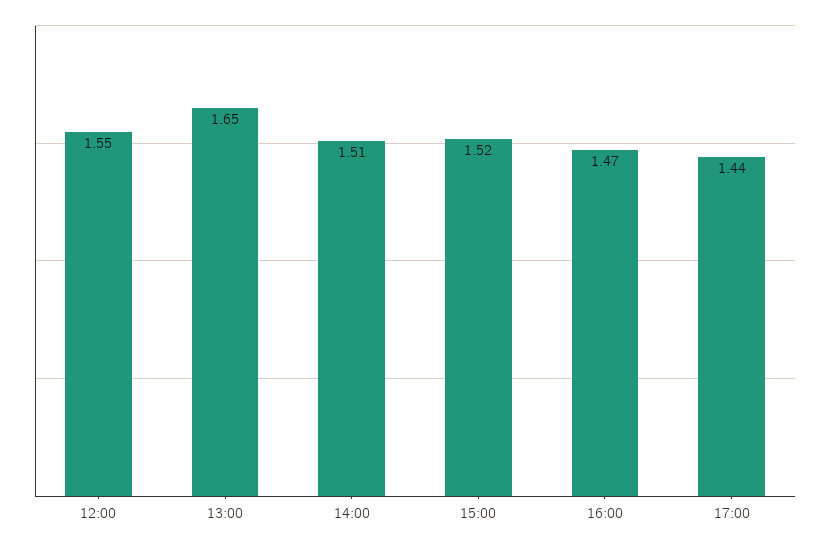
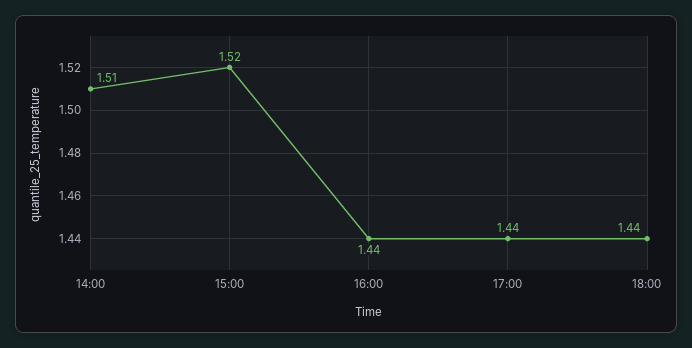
12:00: 1.55 -> none
13:00: 1.65 -> none
16:00: 1.47 -> 1.44
18:00: none -> 1.44

